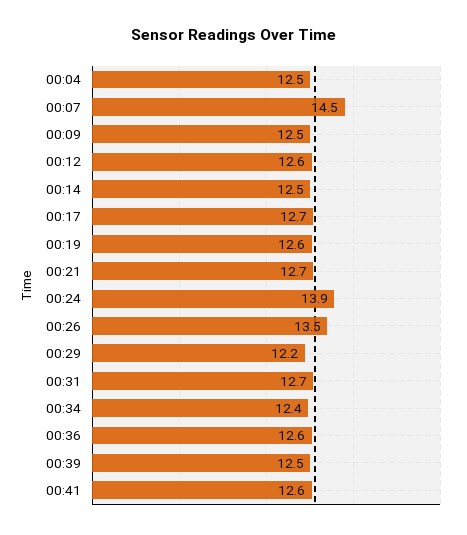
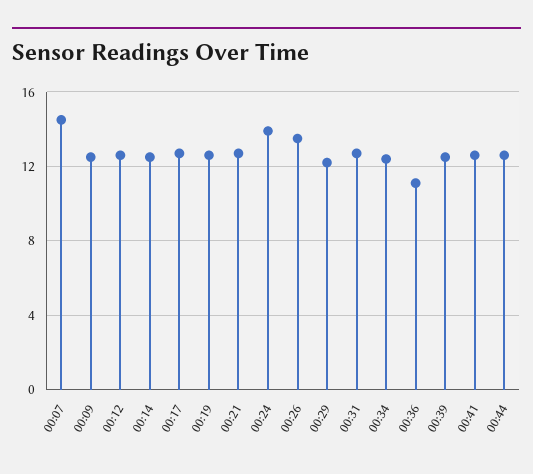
00:04: 12.5 -> none
00:36: 12.6 -> 11
00:44: none -> 12.5

